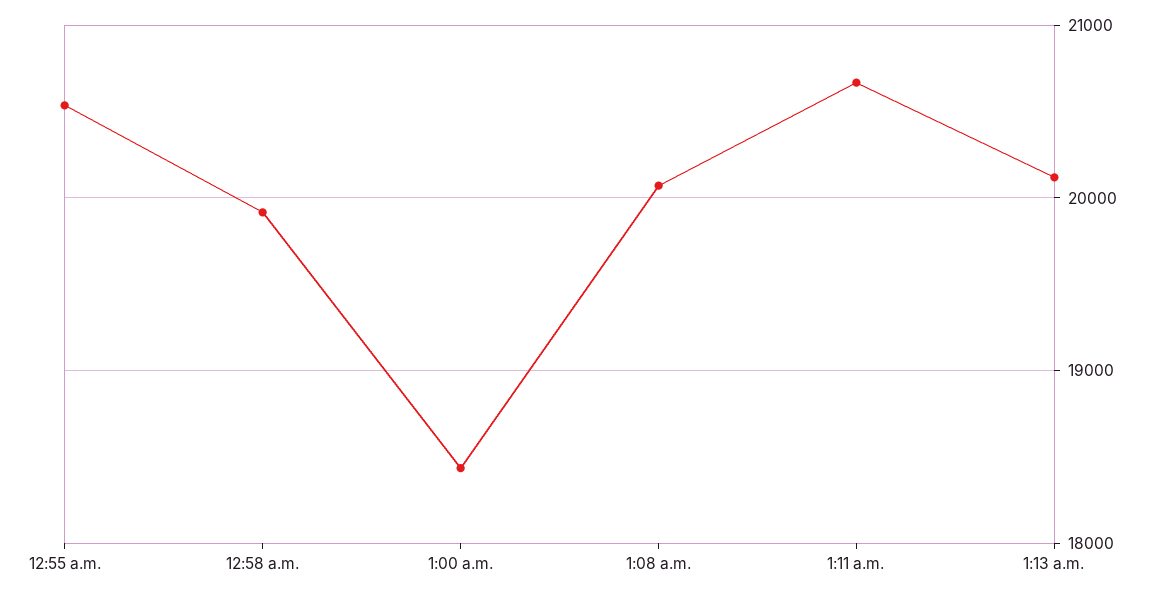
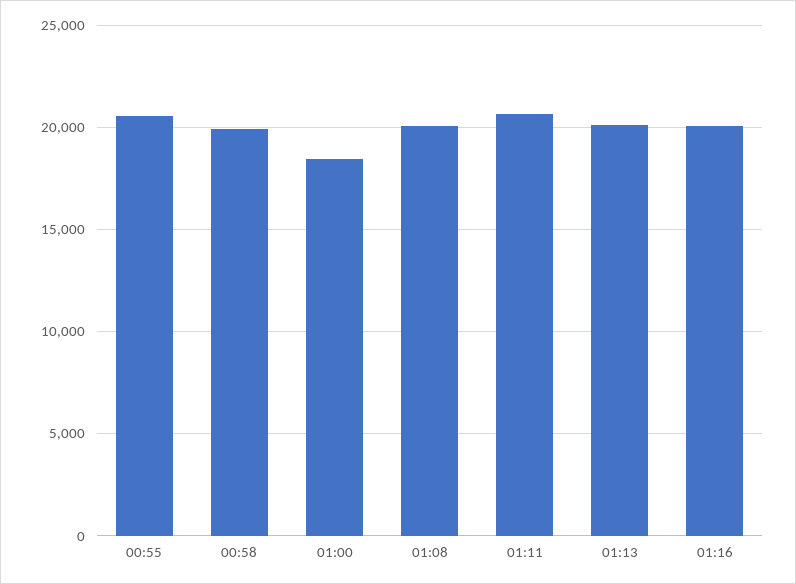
01:16: none -> 20000

